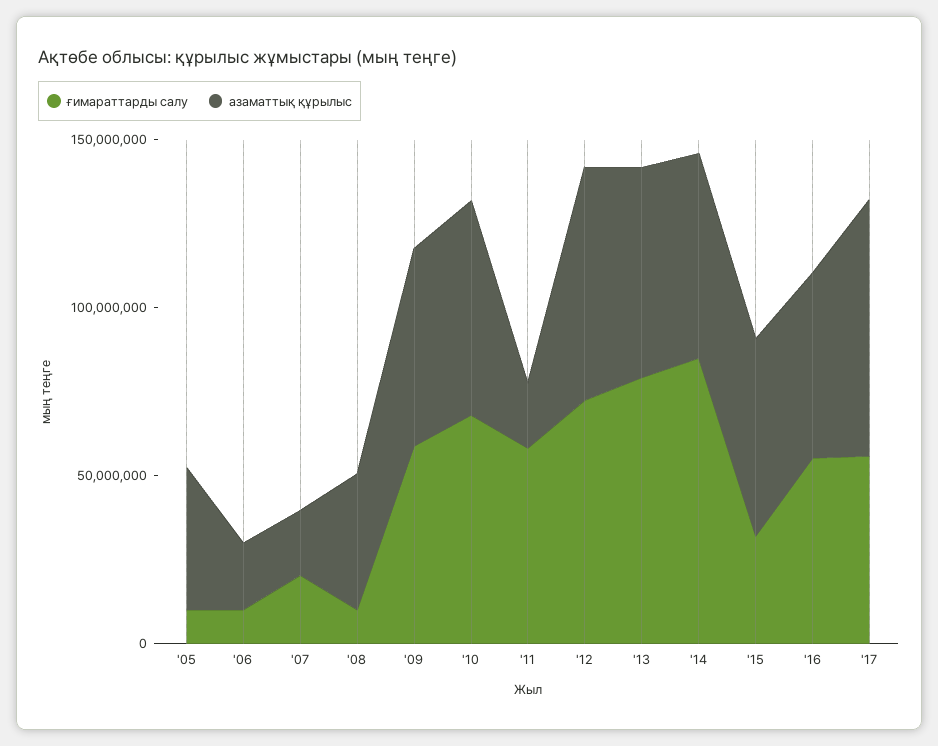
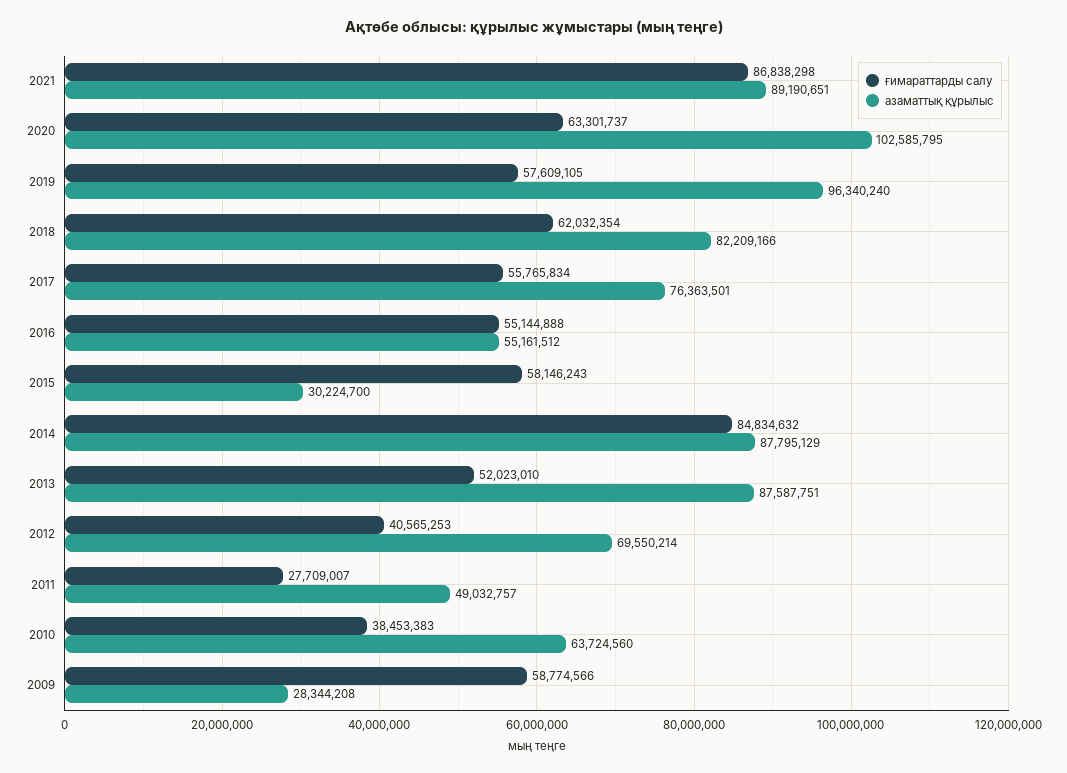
ғимараттарды салу, '05: 10000000 -> none
азаматтық құрылыс, '05: 40000000 -> none
ғимараттарды салу, '06: 10000000 -> none
азаматтық құрылыс, '06: 20000000 -> none
ғимараттарды салу, '07: 20000000 -> none
азаматтық құрылыс, '07: 20000000 -> none
ғимараттарды салу, '08: 10000000 -> none
азаматтық құрылыс, '08: 40000000 -> none
азаматтық құрылыс, '09: 60000000 -> 28344208
ғимараттарды салу, '10: 70000000 -> 38453383
ғимараттарды салу, '11: 60000000 -> 27709007
азаматтық құрылыс, '11: 20000000 -> 49032757
ғимараттарды салу, '12: 70000000 -> 40565253
ғимараттарды салу, '13: 80000000 -> 52023010
азаматтық құрылыс, '13: 60000000 -> 87587751
азаматтық құрылыс, '14: 60000000 -> 87795129
ғимараттарды салу, '15: 30000000 -> 58146243
азаматтық құрылыс, '15: 60000000 -> 30224700
ғимараттарды салу, 2021: none -> 86838298
азаматтық құрылыс, 2021: none -> 89190651
ғимараттарды салу, 2020: none -> 63301737
азаматтық құрылыс, 2020: none -> 102585795
ғимараттарды салу, 2019: none -> 57609105
азаматтық құрылыс, 2019: none -> 96340240
ғимараттарды салу, 2018: none -> 62032354
азаматтық құрылыс, 2018: none -> 82209166

